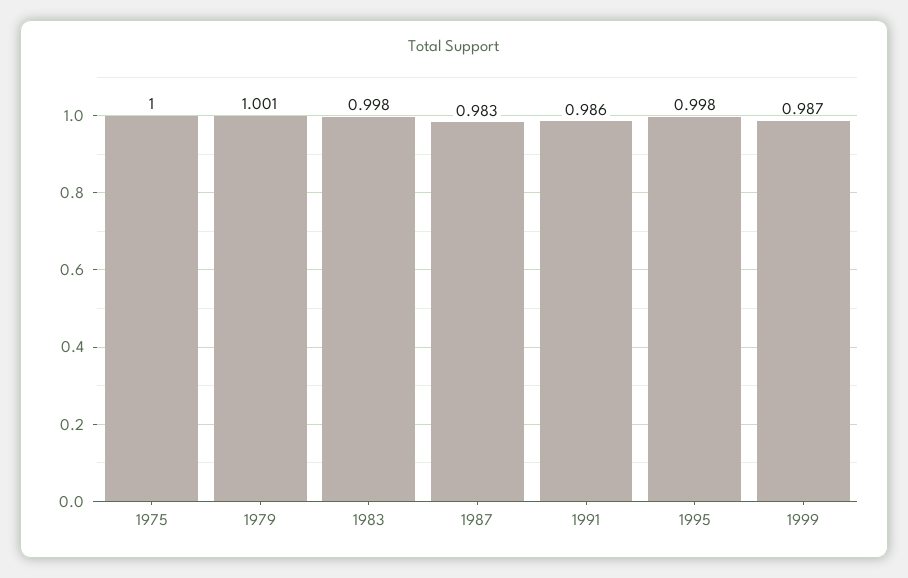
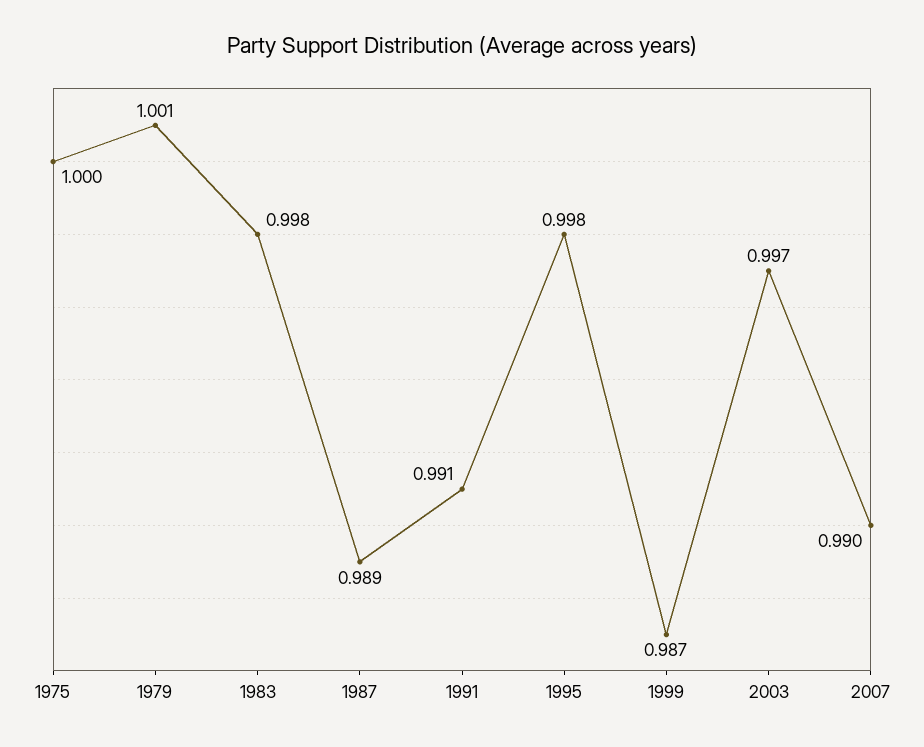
1987: 0.983 -> 0.989
1991: 0.986 -> 0.991
2003: none -> 0.997
2007: none -> 0.99

